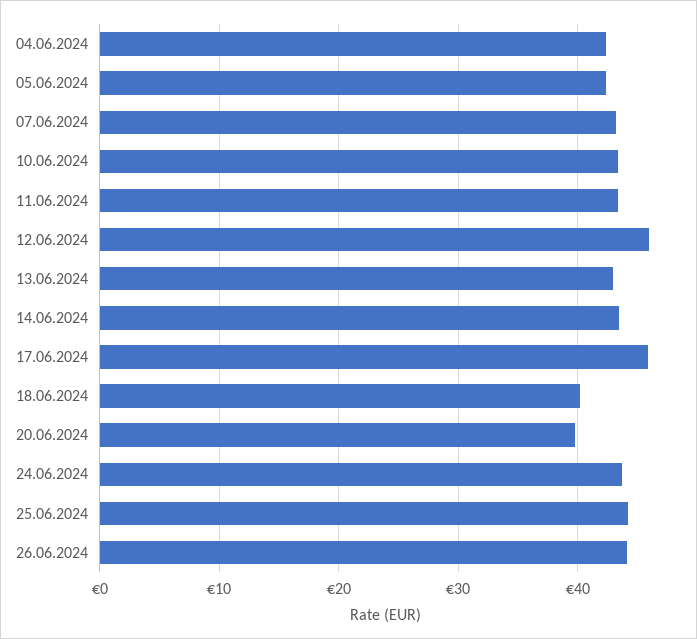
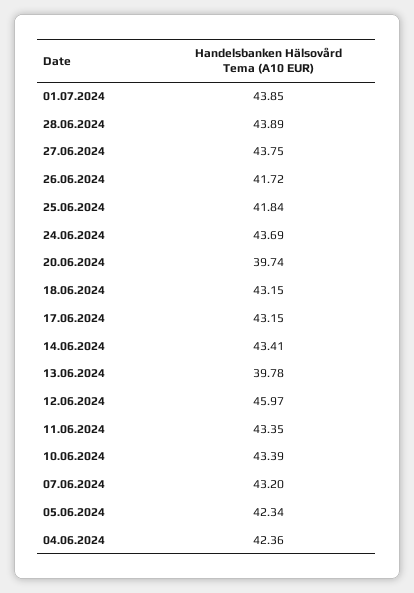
13.06.2024: 43 -> 39.78
17.06.2024: 46 -> 43.15
18.06.2024: 40 -> 43.15
25.06.2024: 44 -> 41.84
26.06.2024: 44 -> 41.72
01.07.2024: none -> 43.85
28.06.2024: none -> 43.89
27.06.2024: none -> 43.75

